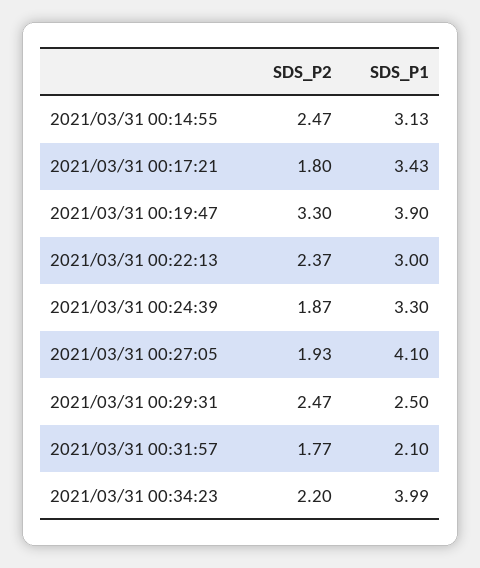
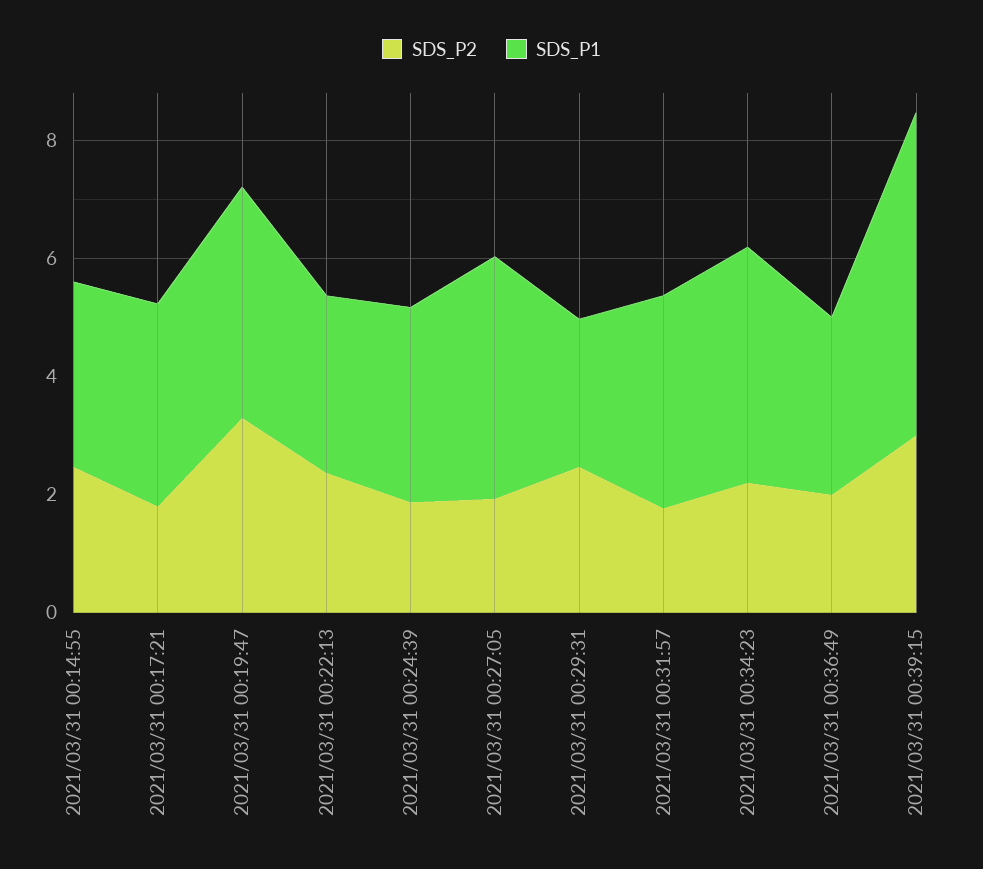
SDS_P1, 2021/03/31 00:31:57: 2.1 -> 3.5
SDS_P2, 2021/03/31 00:36:49: none -> 2
SDS_P1, 2021/03/31 00:36:49: none -> 3
SDS_P2, 2021/03/31 00:39:15: none -> 3
SDS_P1, 2021/03/31 00:39:15: none -> 5.5

